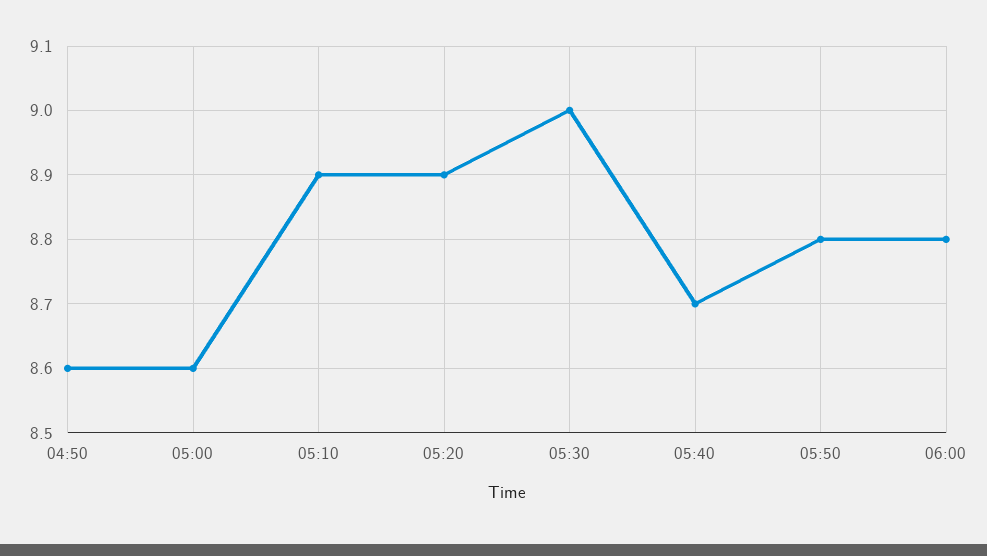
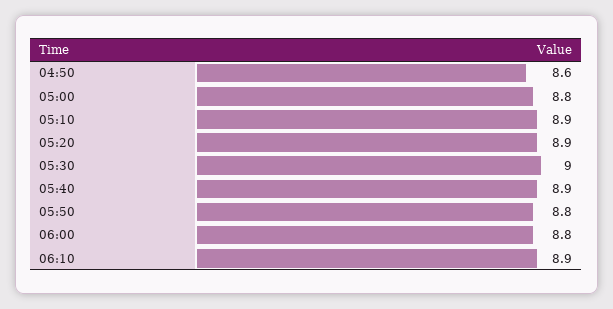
05:00: 8.6 -> 8.8
05:40: 8.7 -> 8.9
06:10: none -> 8.9

